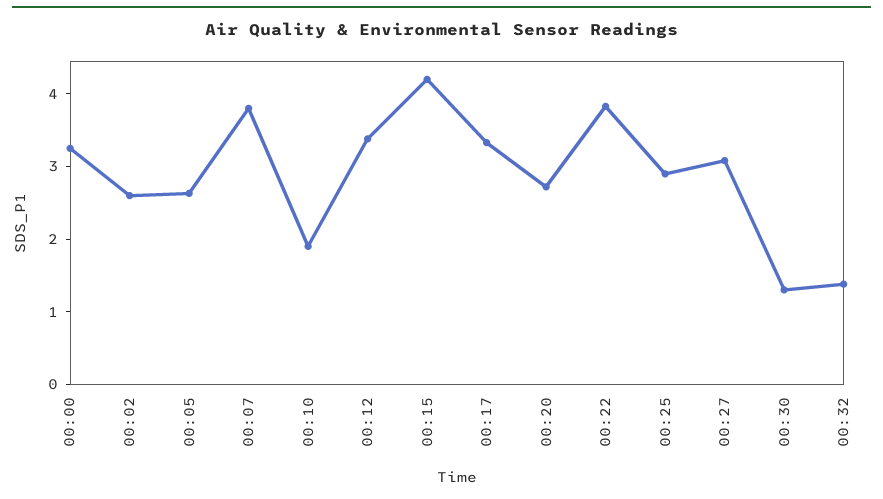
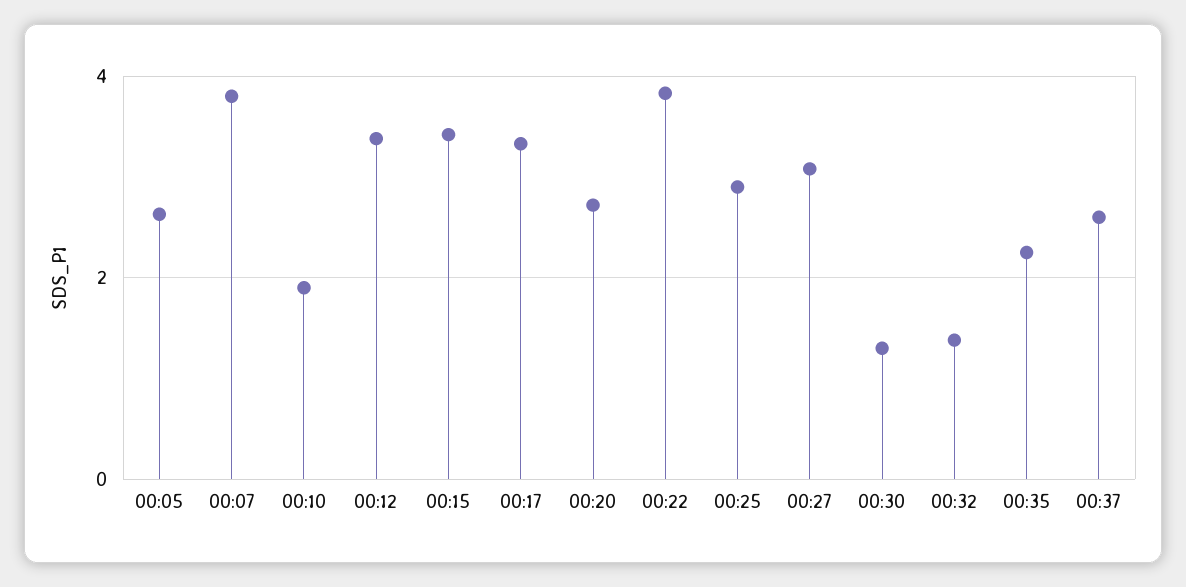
00:00: 3.2 -> none
00:02: 2.6 -> none
00:15: 4.2 -> 3.4
00:35: none -> 2.2
00:37: none -> 2.6

